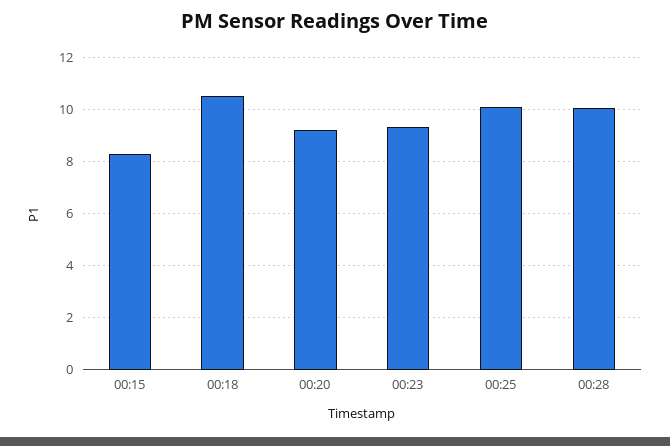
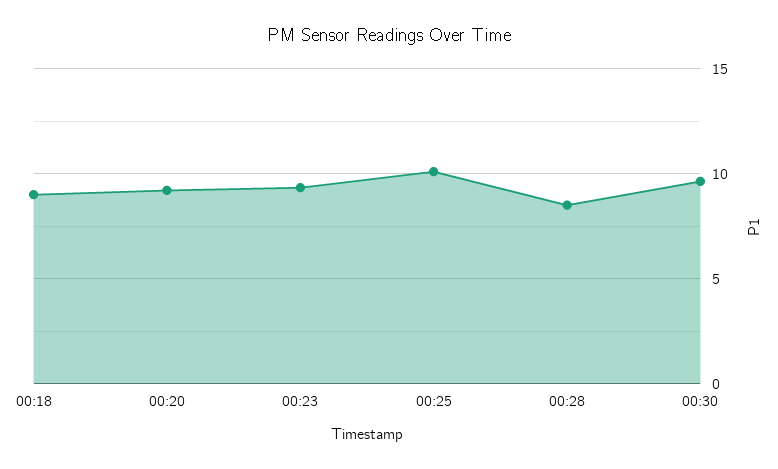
00:15: 8.25 -> none
00:18: 10.5 -> 9
00:28: 10 -> 8.5
00:30: none -> 9.5

